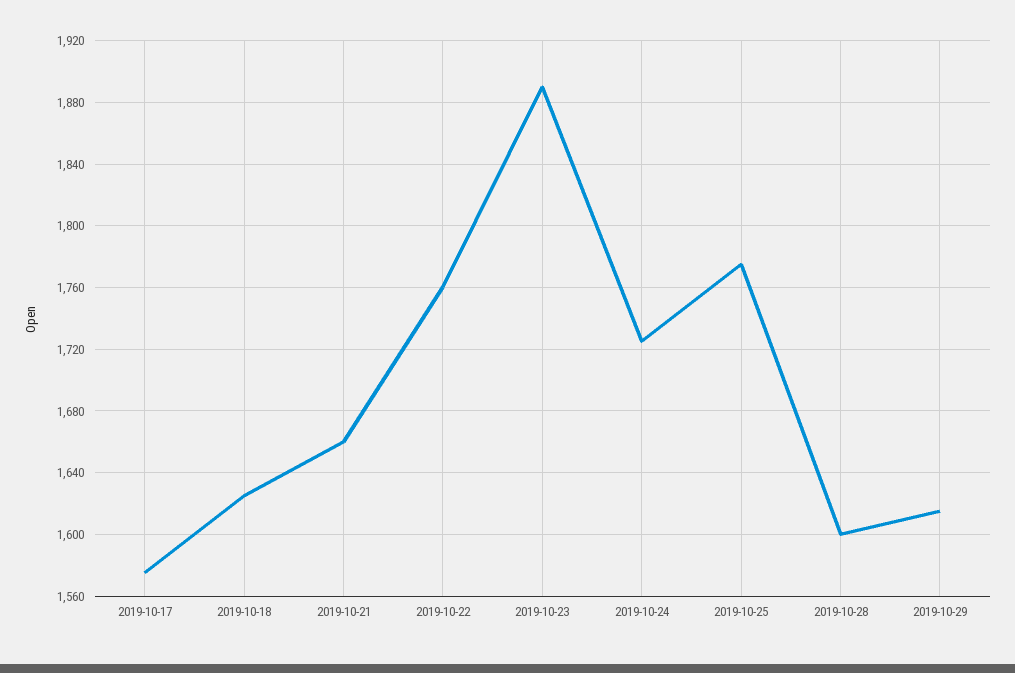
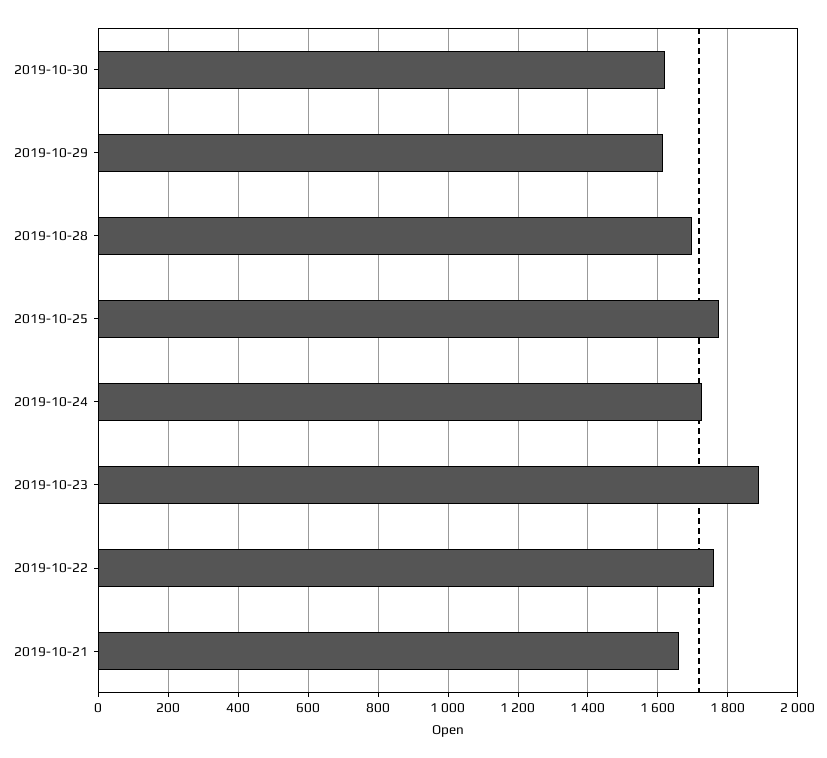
2019-10-17: 1575 -> none
2019-10-18: 1625 -> none
2019-10-28: 1600 -> 1700
2019-10-30: none -> 1620

